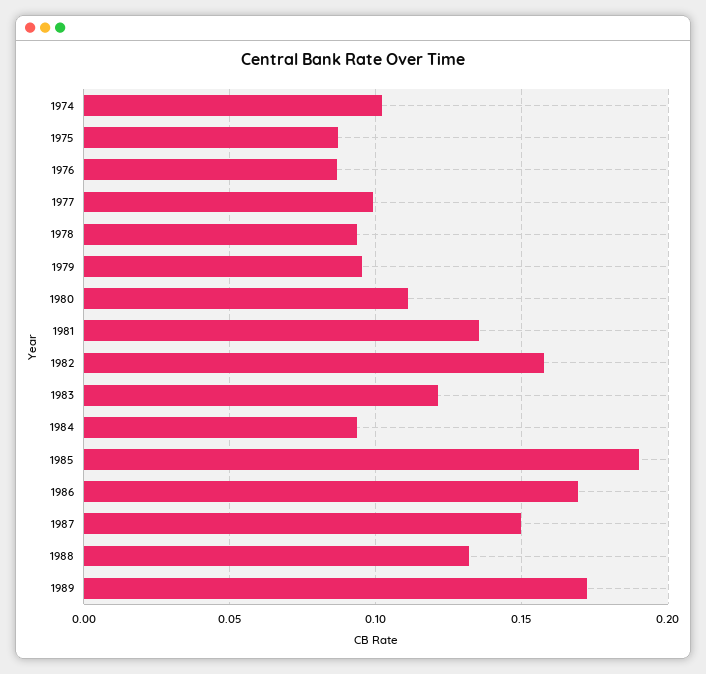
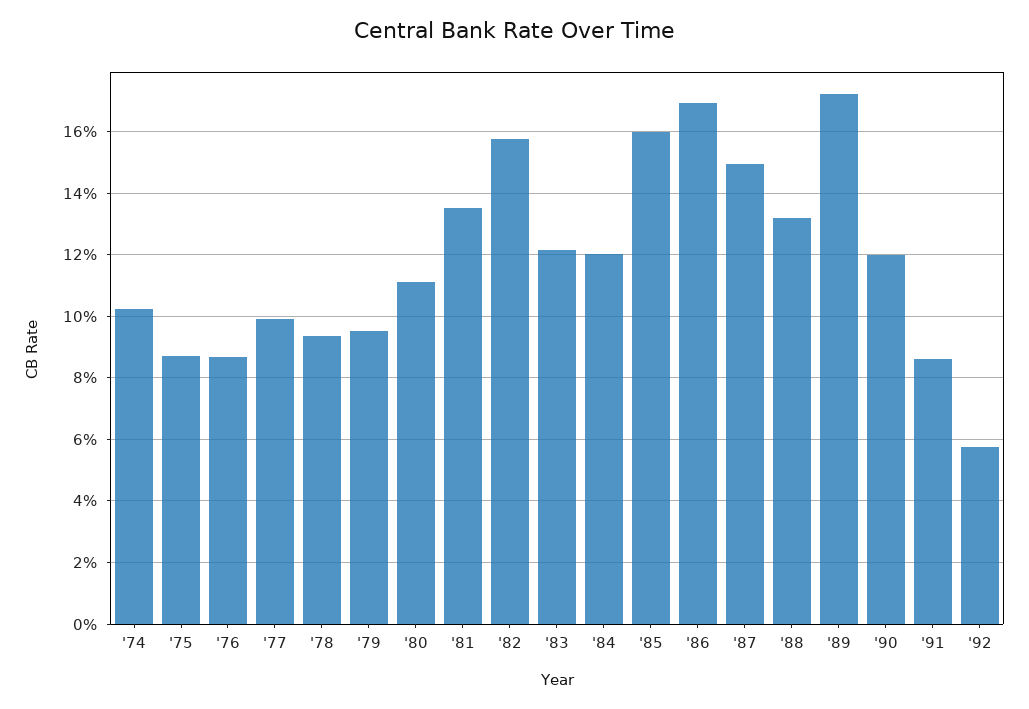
1984: 0.095 -> 0.12
1985: 0.19 -> 0.16
'90: none -> 0.12
'91: none -> 0.086
'92: none -> 0.058

